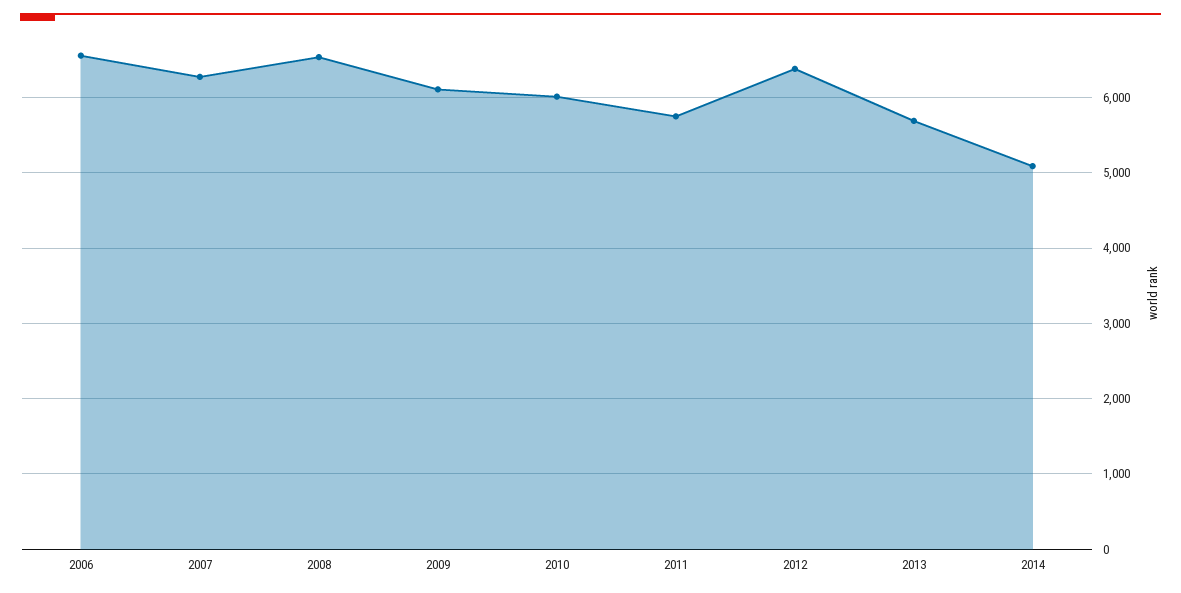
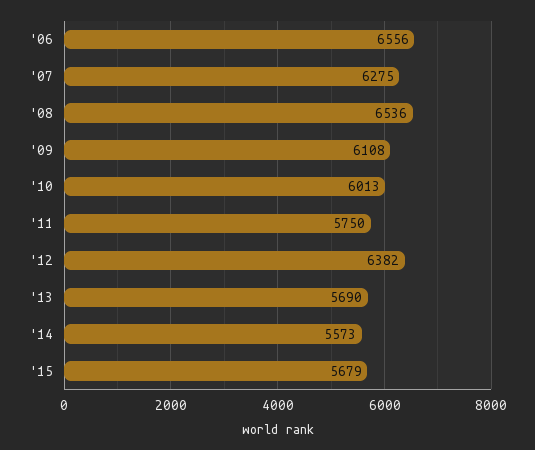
2014: 5100 -> 5573
'15: none -> 5679

